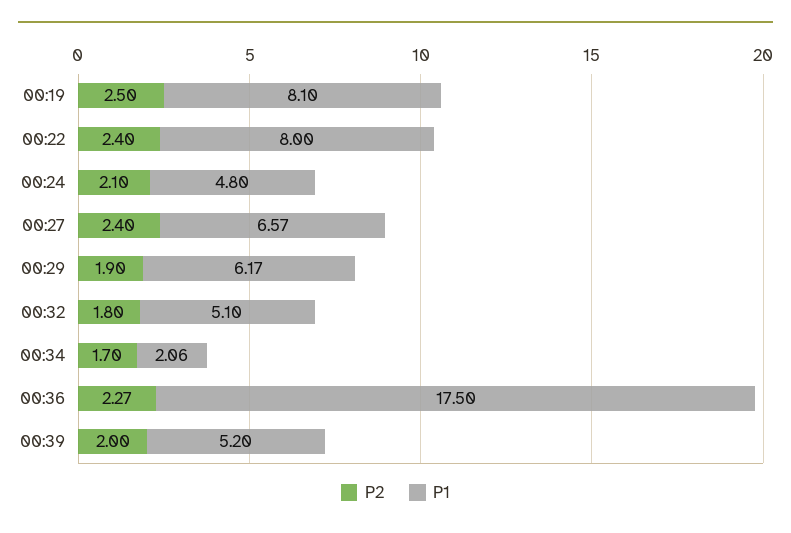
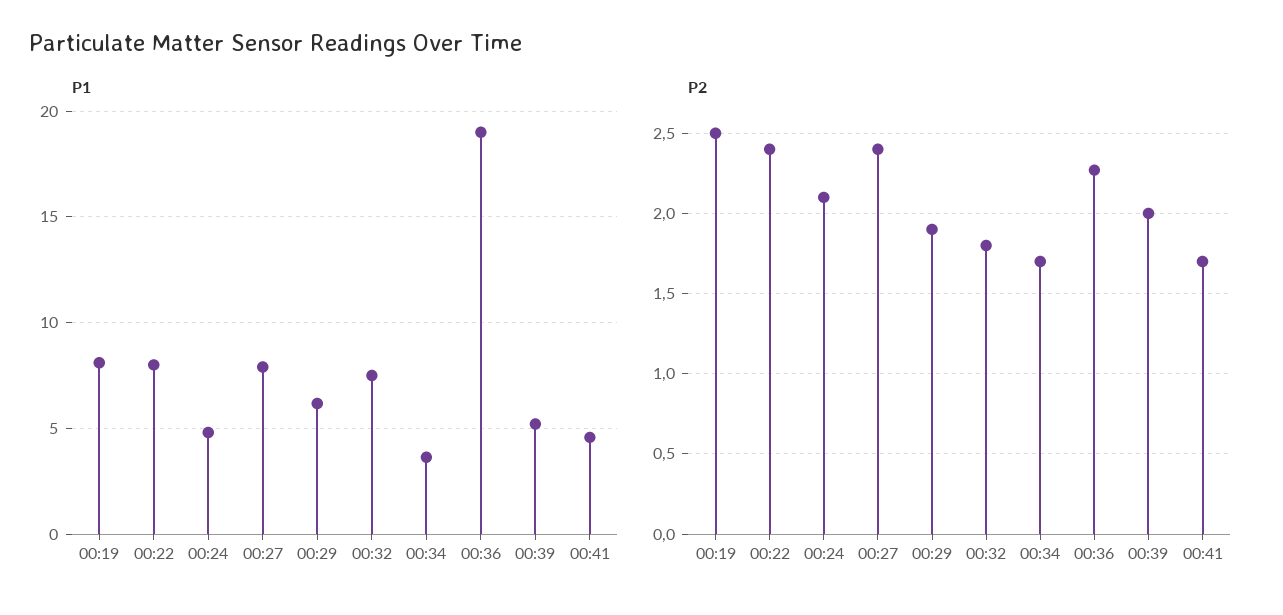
P1, 00:27: 6.57 -> 8
P1, 00:32: 5.1 -> 7.5
P1, 00:34: 2.06 -> 3.5
P1, 00:36: 17.5 -> 19
P1, 00:41: none -> 4.5
P2, 00:41: none -> 1.7

